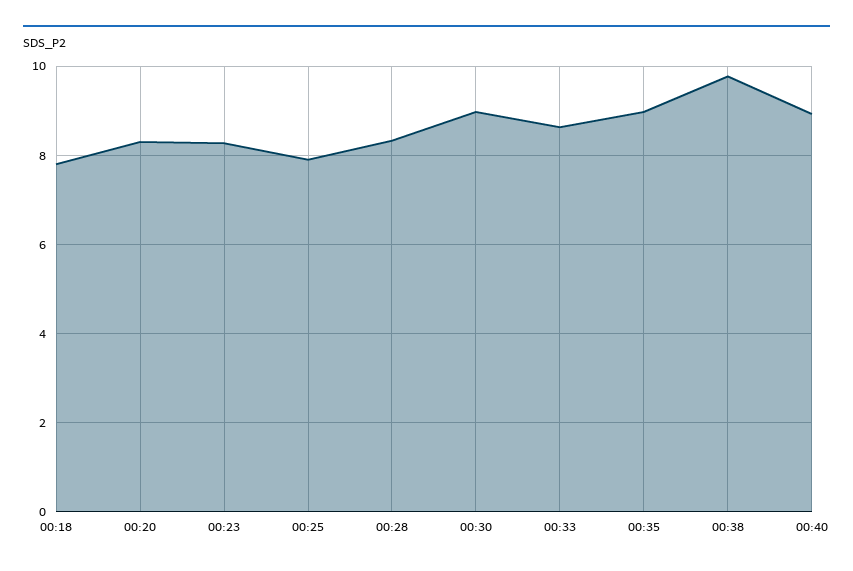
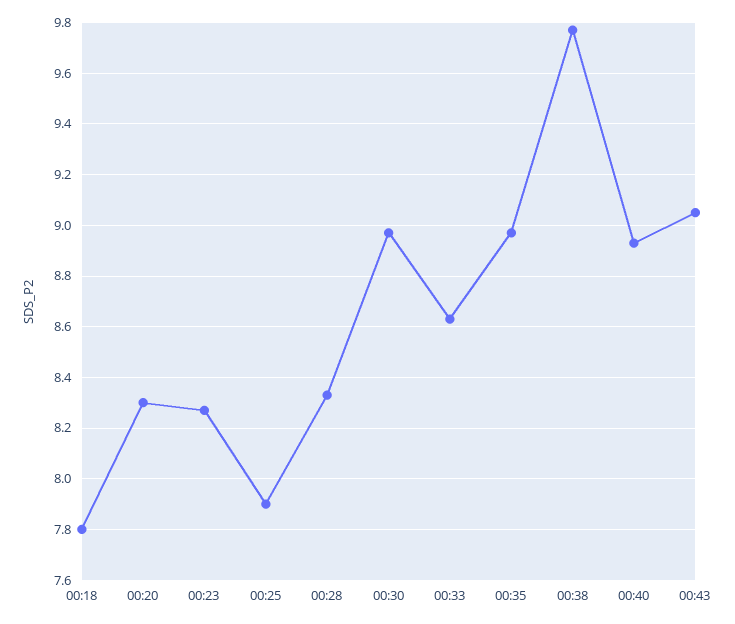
00:43: none -> 9.05

